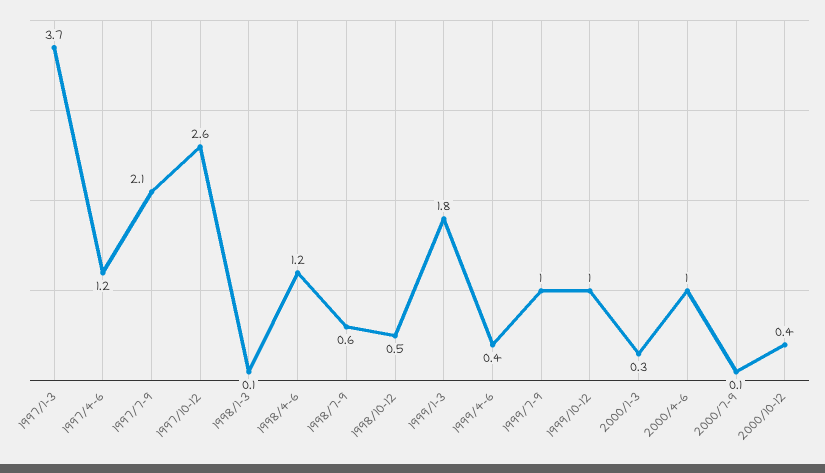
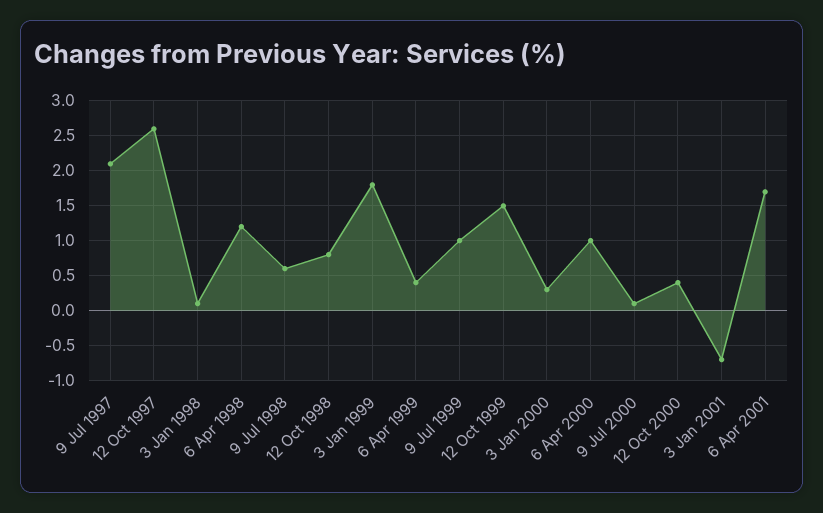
1997/1-3: 3.7 -> none
1997/4-6: 1.2 -> none
1998/10-12: 0.5 -> 0.8
1999/10-12: 1 -> 1.5
3 Jan 2001: none -> -0.7
6 Apr 2001: none -> 1.7

